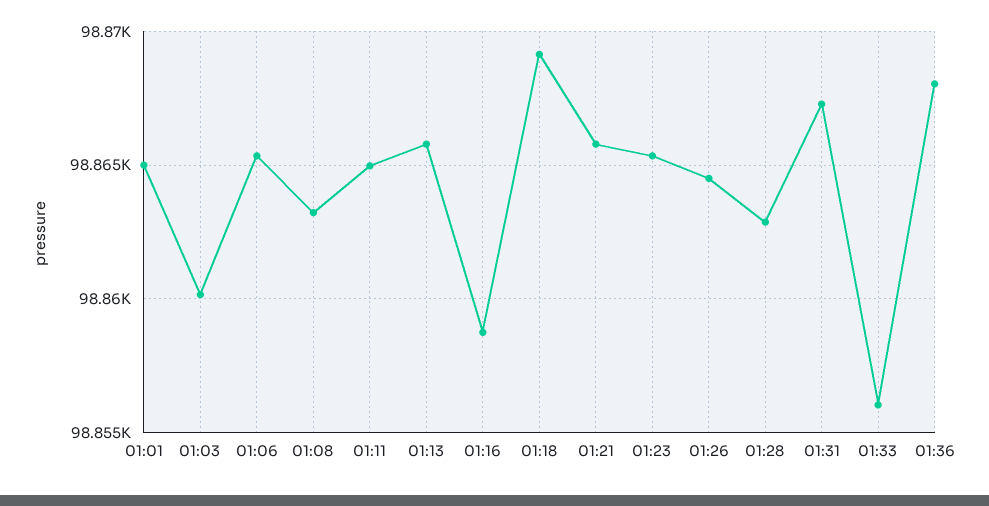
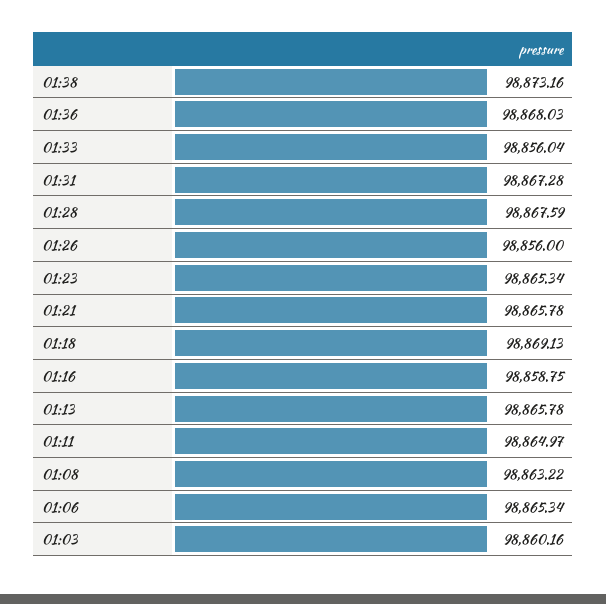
01:01: 98865 -> none
01:26: 98864.5 -> 98856
01:28: 98863 -> 98867.59
01:38: none -> 98873.16

